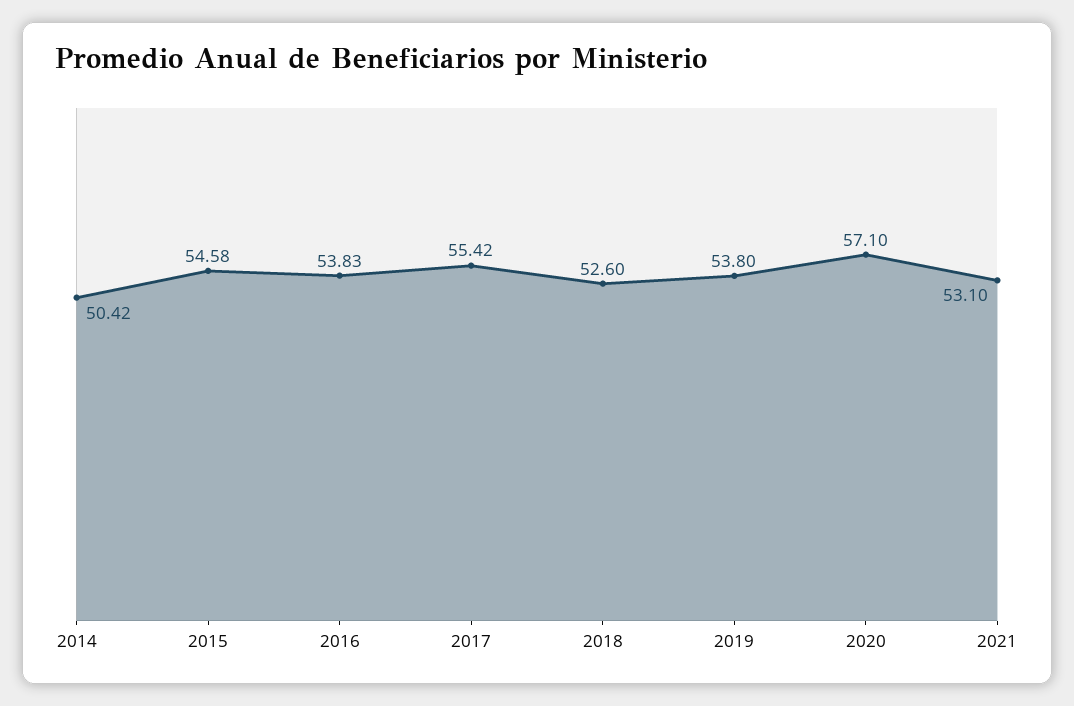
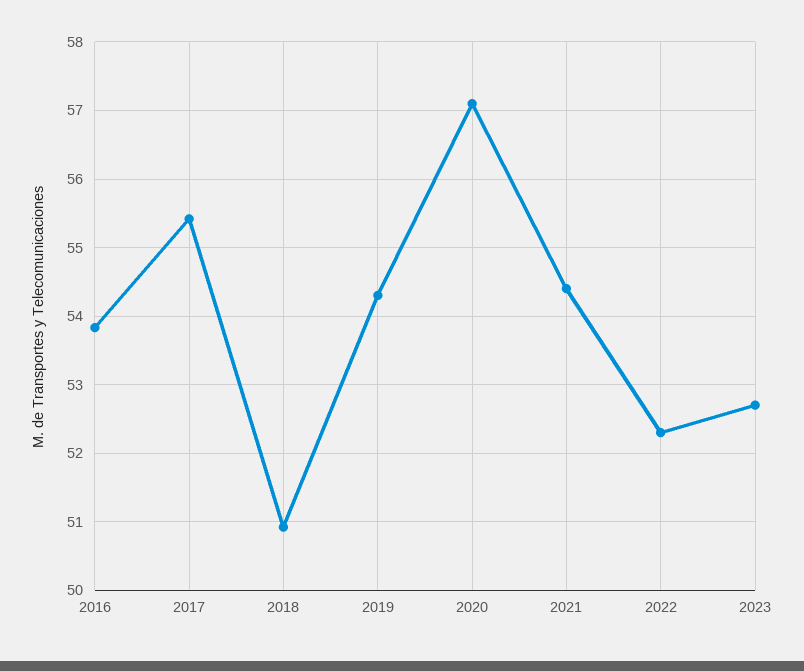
2014: 50.42 -> none
2015: 54.58 -> none
2018: 52.6 -> 50.9
2019: 53.8 -> 54.3
2021: 53.1 -> 54.4
2022: none -> 52.3
2023: none -> 52.7

